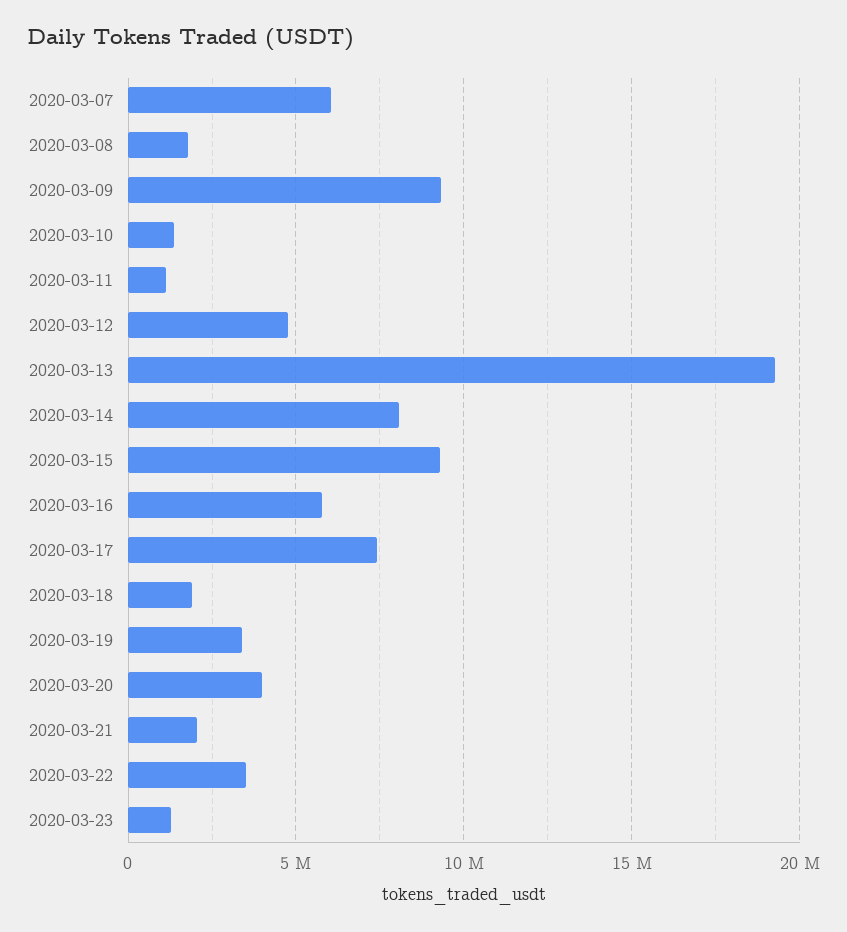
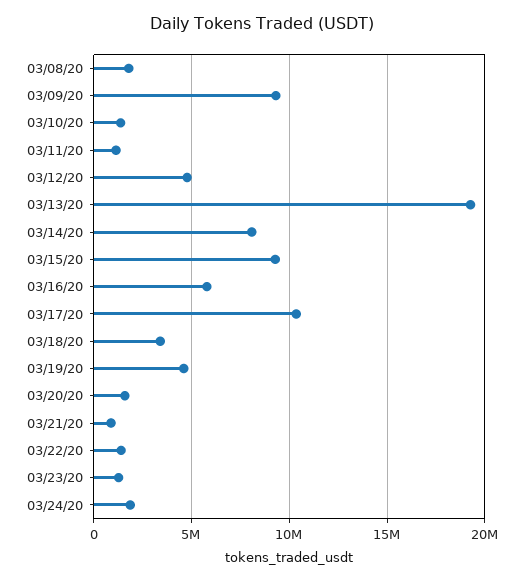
2020-03-07: 6000000 -> none
2020-03-17: 7500000 -> 10500000
2020-03-18: 2000000 -> 3500000
2020-03-19: 3500000 -> 4500000
2020-03-20: 4000000 -> 1500000
2020-03-21: 2000000 -> 1000000
2020-03-22: 3500000 -> 1500000
03/24/20: none -> 2000000

